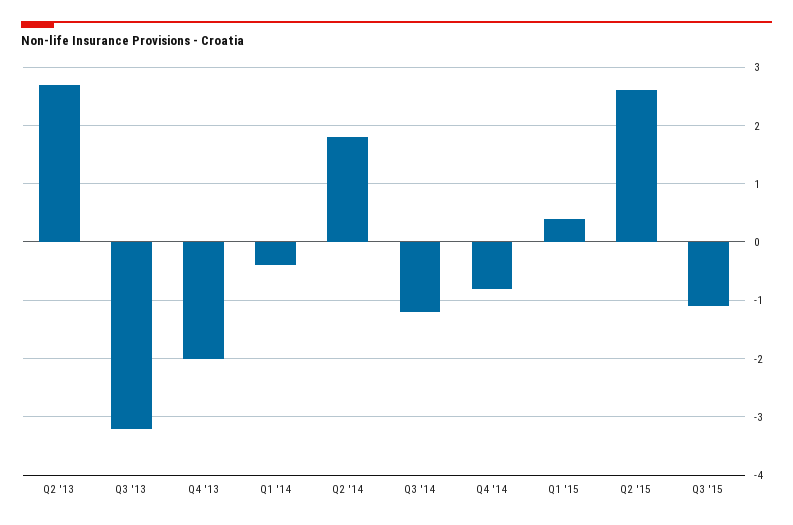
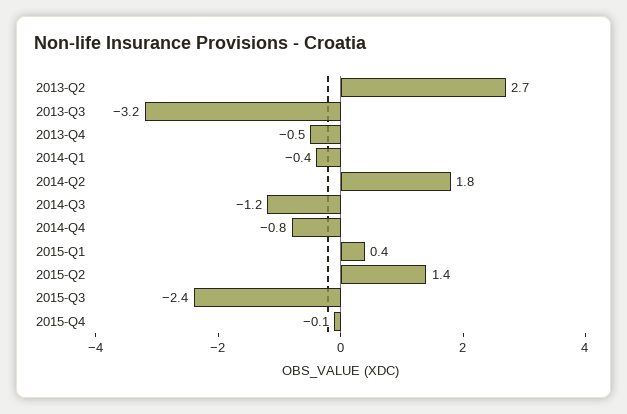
Q4 '13: -2 -> -0.5
Q2 '15: 2.5 -> 1.4
Q3 '15: -1 -> -2.4
2015-Q4: none -> -0.1

